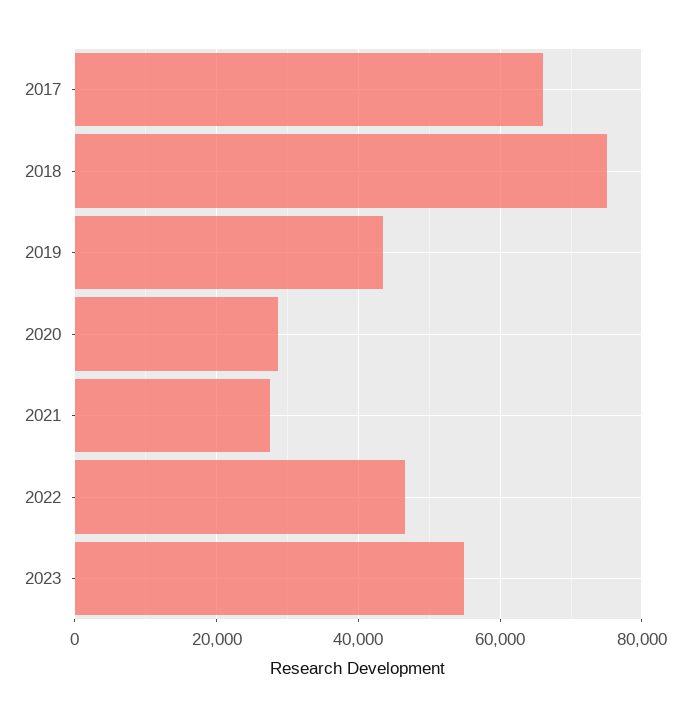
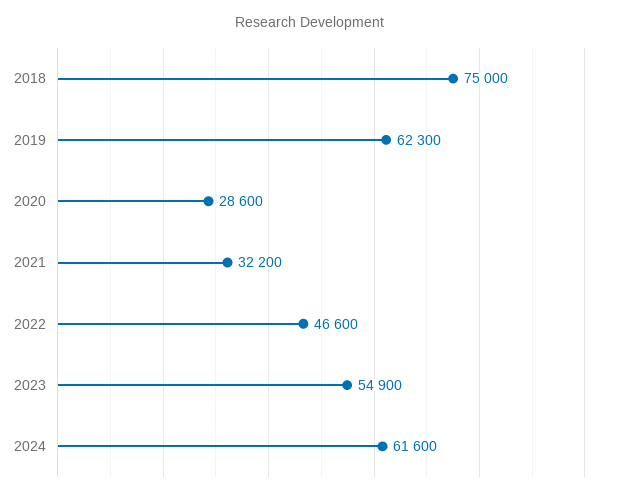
2017: 66000 -> none
2019: 44000 -> 62300
2021: 28000 -> 32200
2024: none -> 61600

